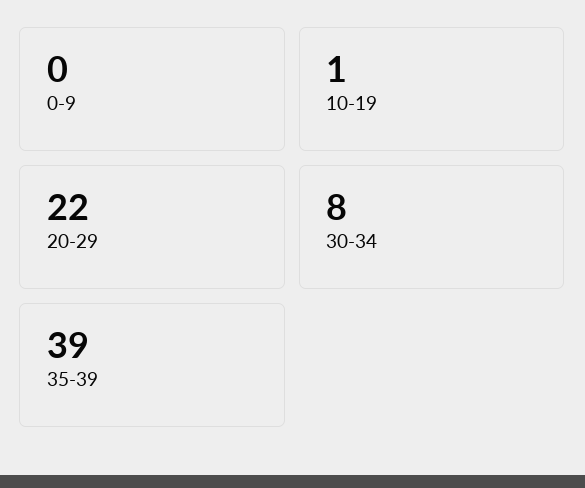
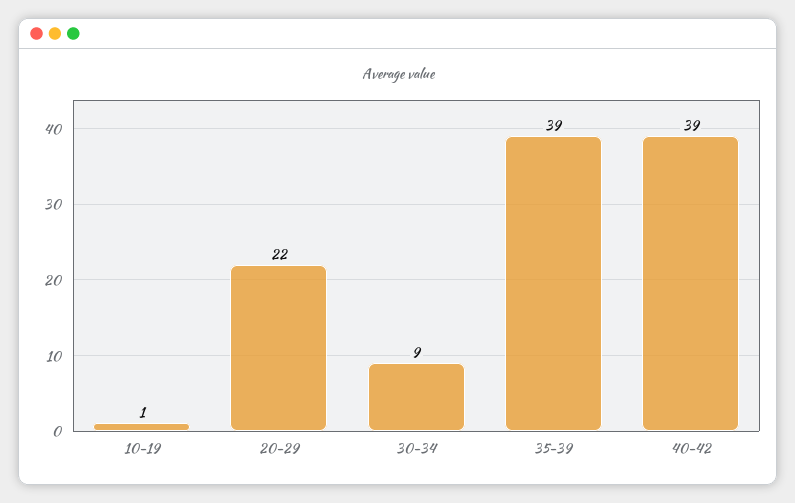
0-9: 0 -> none
30-34: 8 -> 9
40-42: none -> 39

